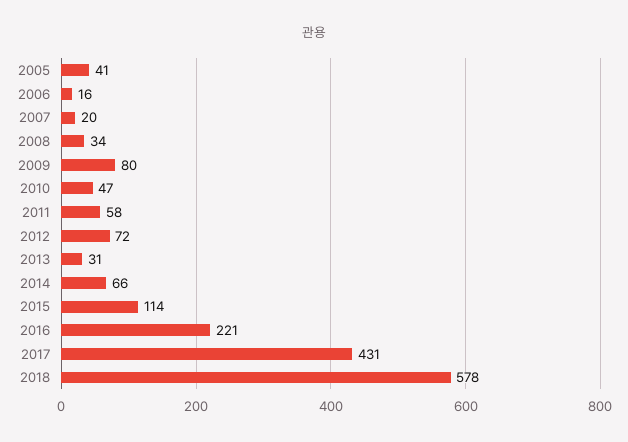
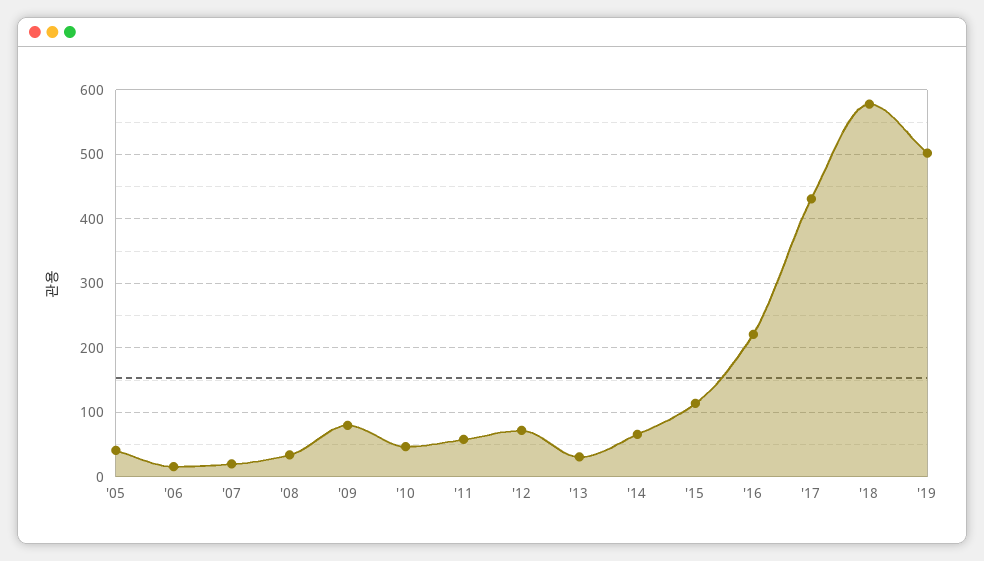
'19: none -> 500

